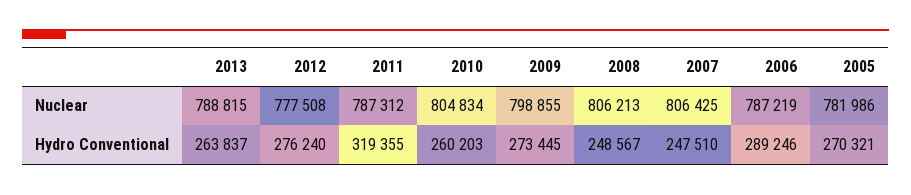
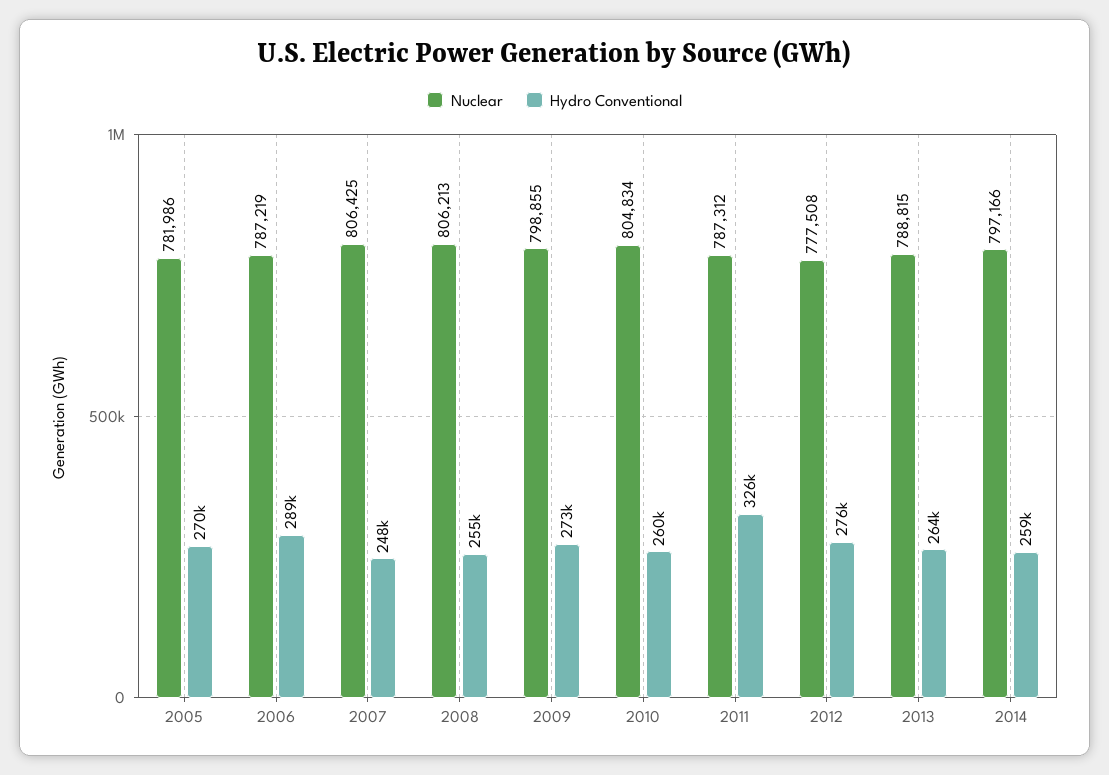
Hydro Conventional, 2011: 319355 -> 326000
Hydro Conventional, 2008: 248567 -> 255000
Nuclear, 2014: none -> 797166
Hydro Conventional, 2014: none -> 259000

